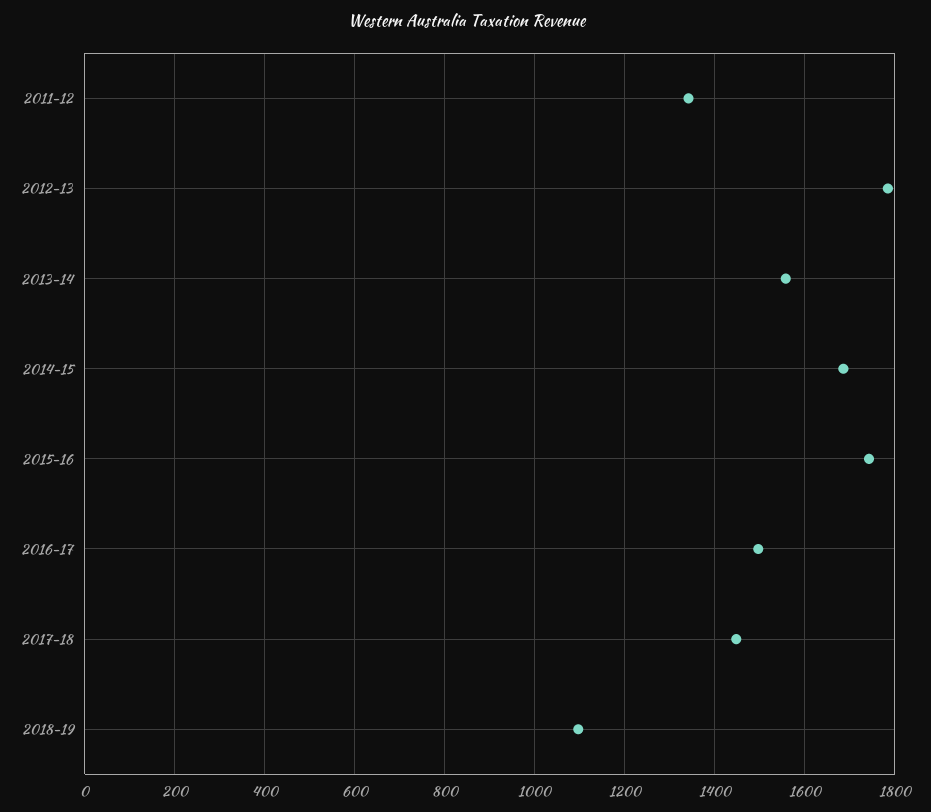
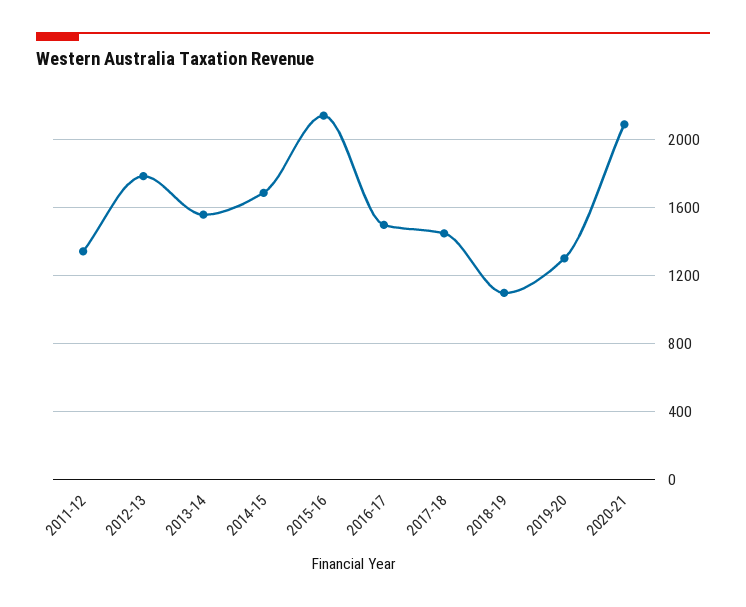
2015-16: 1740 -> 2150
2019-20: none -> 1300
2020-21: none -> 2100

